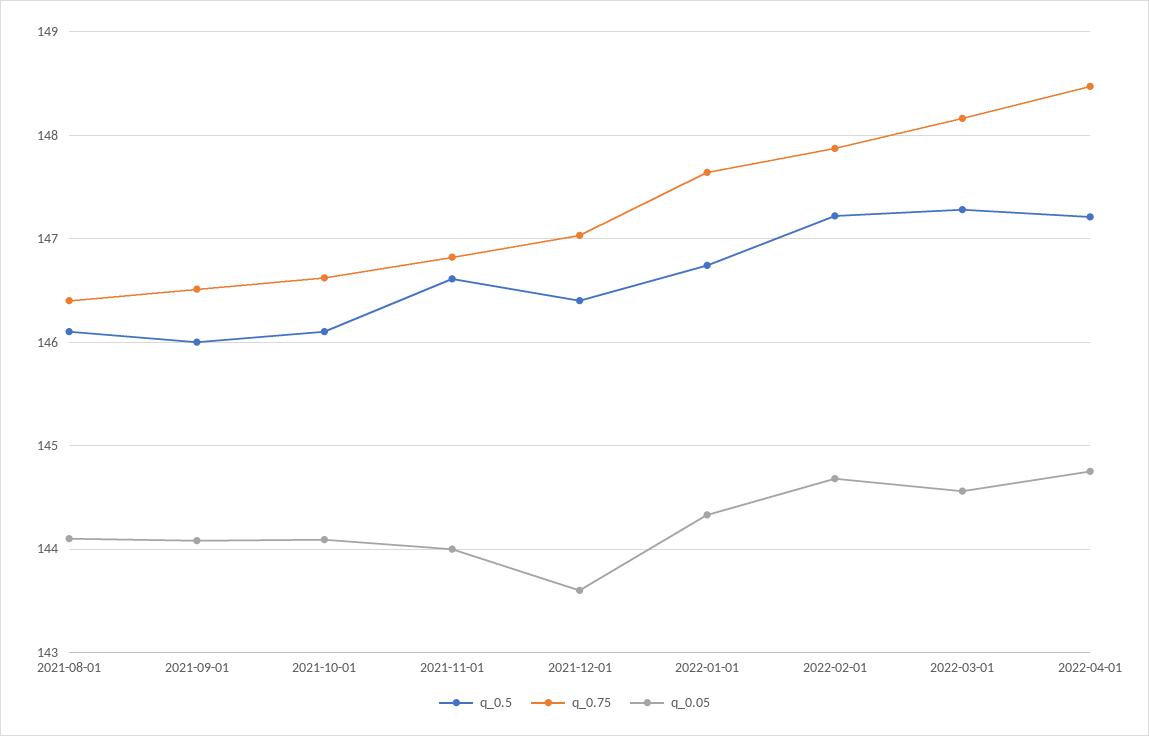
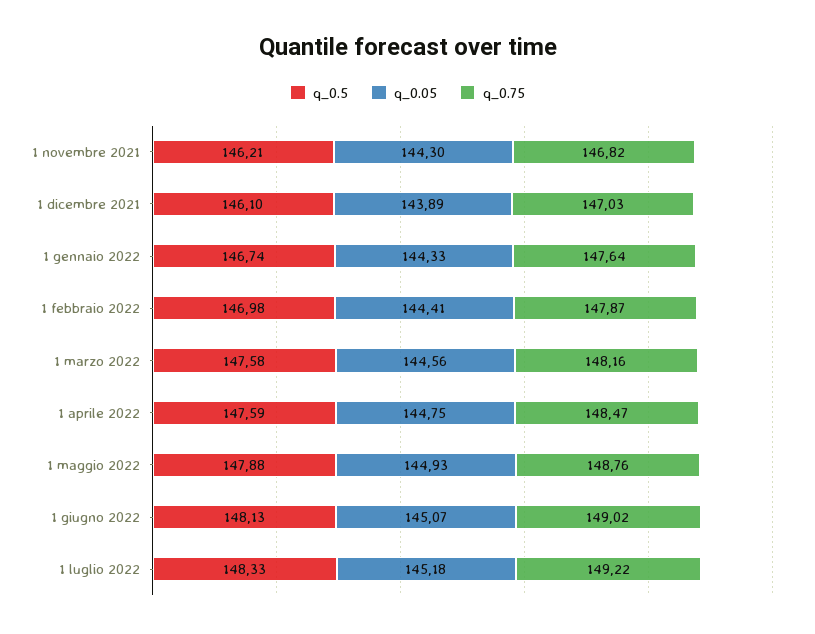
q_0.5, 2021-08-01: 146.1 -> none
q_0.75, 2021-08-01: 146.4 -> none
q_0.05, 2021-08-01: 144.1 -> none
q_0.5, 2021-09-01: 146 -> none
q_0.75, 2021-09-01: 146.5 -> none
q_0.05, 2021-09-01: 144.1 -> none
q_0.5, 2021-10-01: 146.1 -> none
q_0.75, 2021-10-01: 146.6 -> none
q_0.05, 2021-10-01: 144.1 -> none
q_0.5, 2021-11-01: 146.6 -> 146.21
q_0.05, 2021-11-01: 144 -> 144.3
q_0.5, 2021-12-01: 146.4 -> 146.1
q_0.05, 2021-12-01: 143.6 -> 143.89
q_0.5, 2022-02-01: 147.2 -> 146.98
q_0.05, 2022-02-01: 144.7 -> 144.41
q_0.5, 2022-03-01: 147.3 -> 147.58
q_0.5, 2022-04-01: 147.2 -> 147.59
q_0.5, 1 maggio 2022: none -> 147.88
q_0.05, 1 maggio 2022: none -> 144.93
q_0.75, 1 maggio 2022: none -> 148.76
q_0.5, 1 giugno 2022: none -> 148.13
q_0.05, 1 giugno 2022: none -> 145.07
q_0.75, 1 giugno 2022: none -> 149.02
q_0.5, 1 luglio 2022: none -> 148.33
q_0.05, 1 luglio 2022: none -> 145.18
q_0.75, 1 luglio 2022: none -> 149.22

